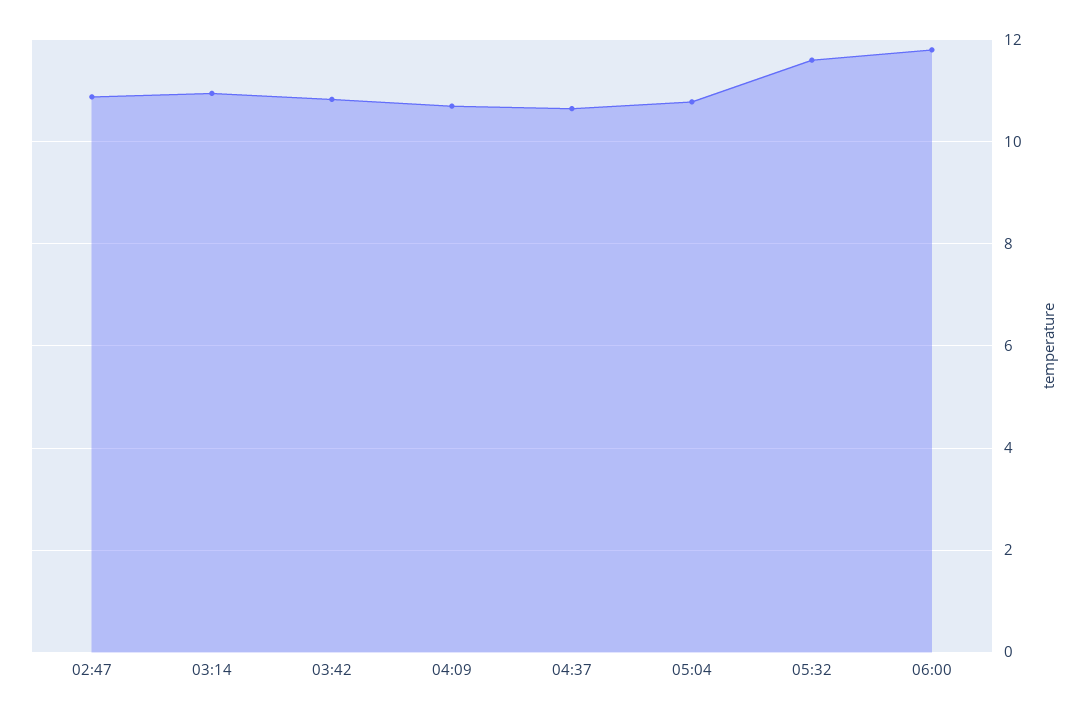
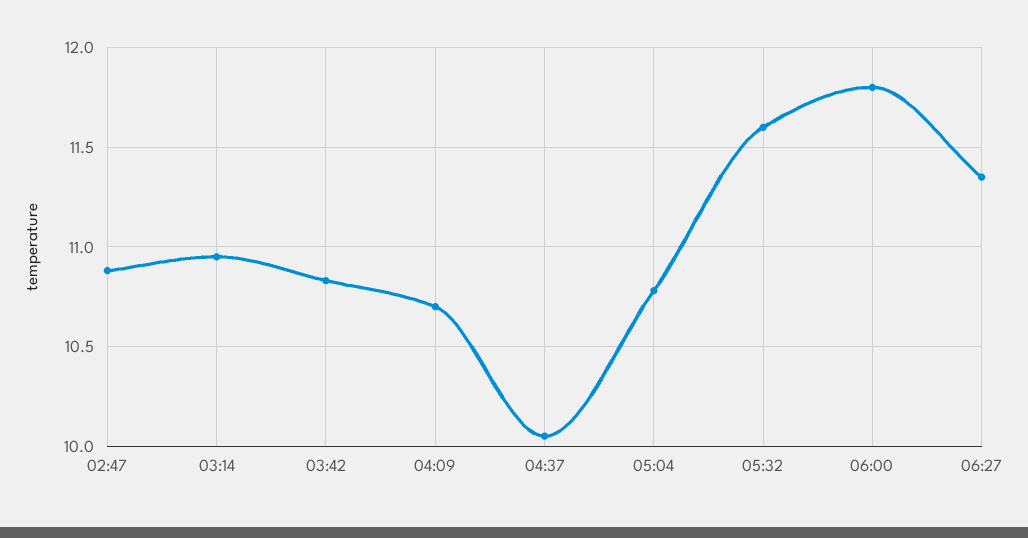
04:37: 10.6 -> 10.05
06:27: none -> 11.35

